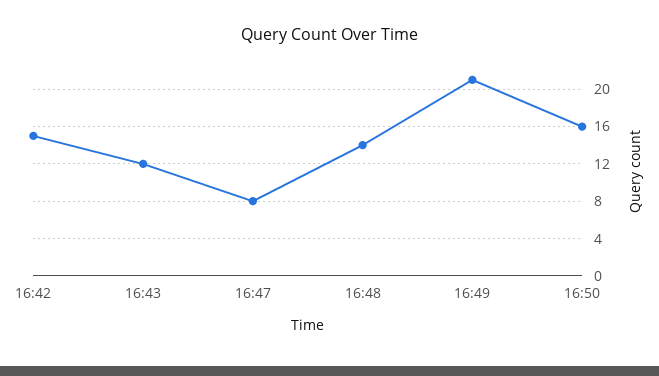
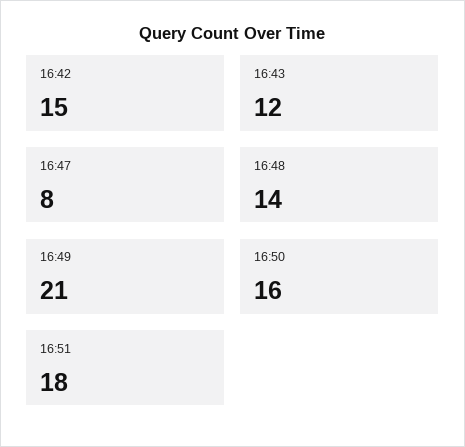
16:51: none -> 18

